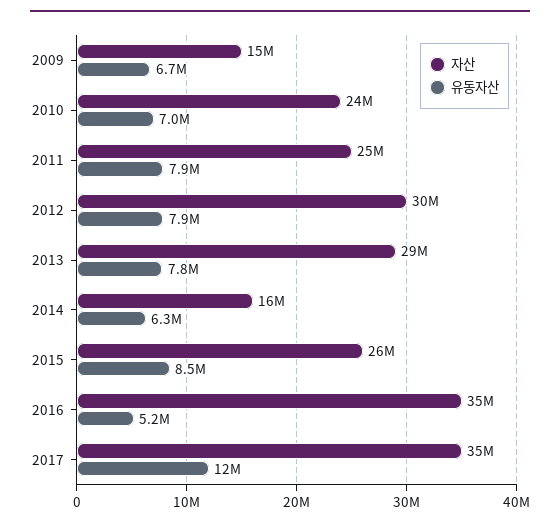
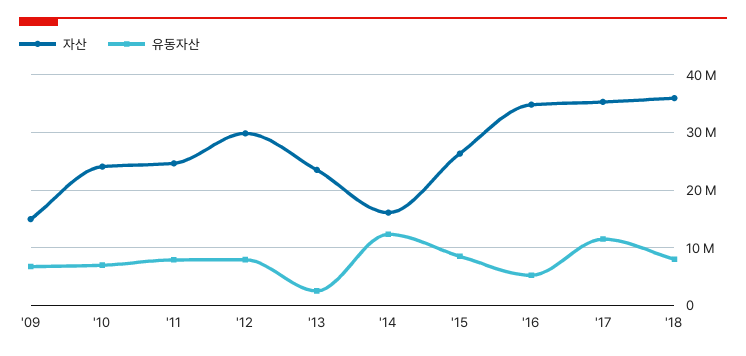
자산, 2013: 29000000 -> 24000000
유동자산, 2013: 7800000 -> 2000000
유동자산, 2014: 6300000 -> 12000000
자산, '18: none -> 36000000
유동자산, '18: none -> 8000000

